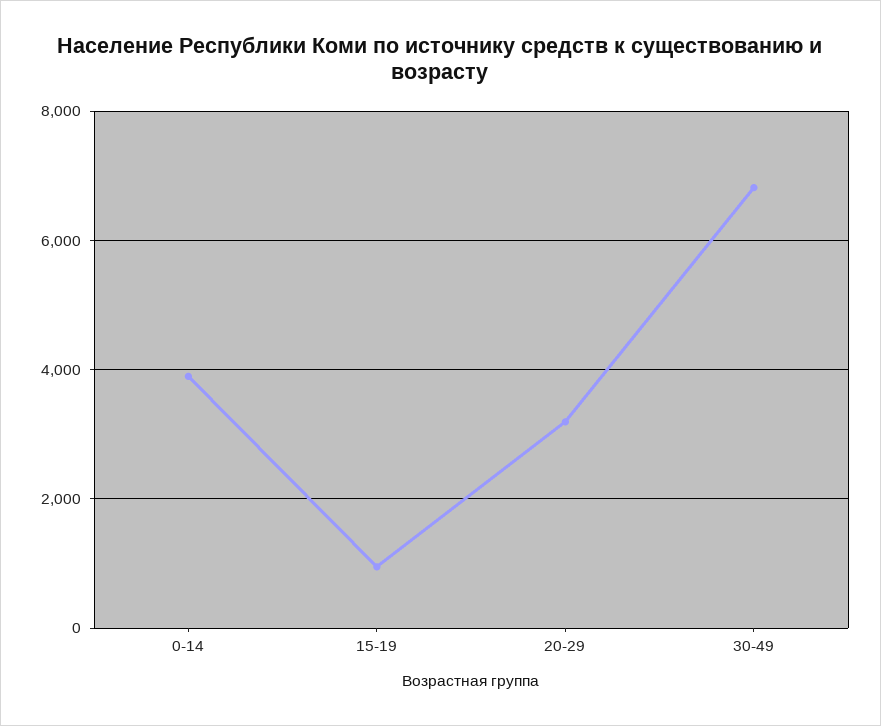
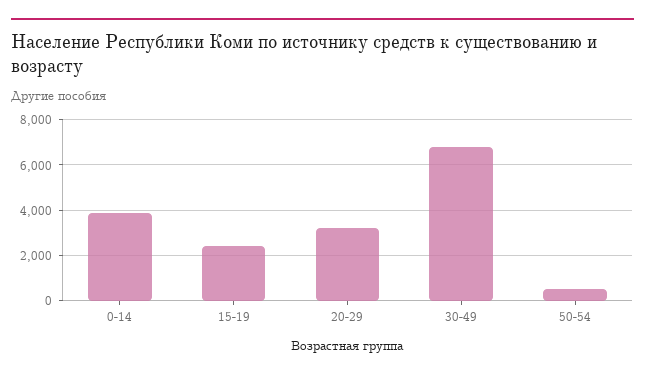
15-19: 1000 -> 2500
50-54: none -> 500

